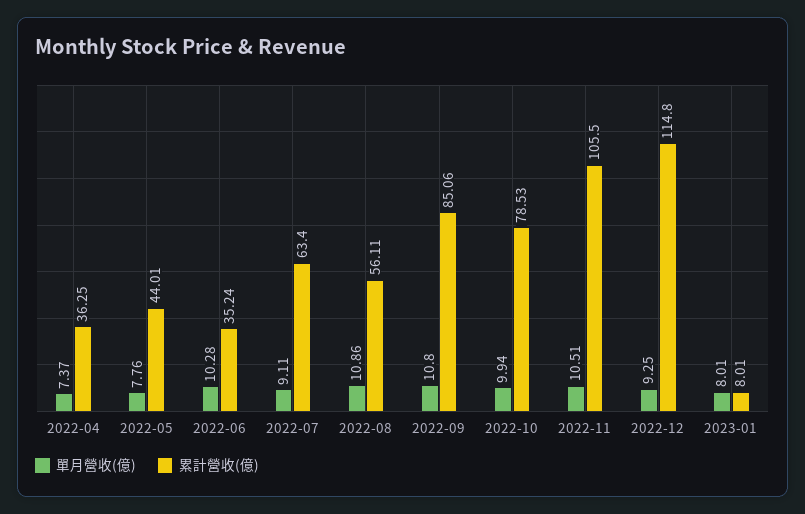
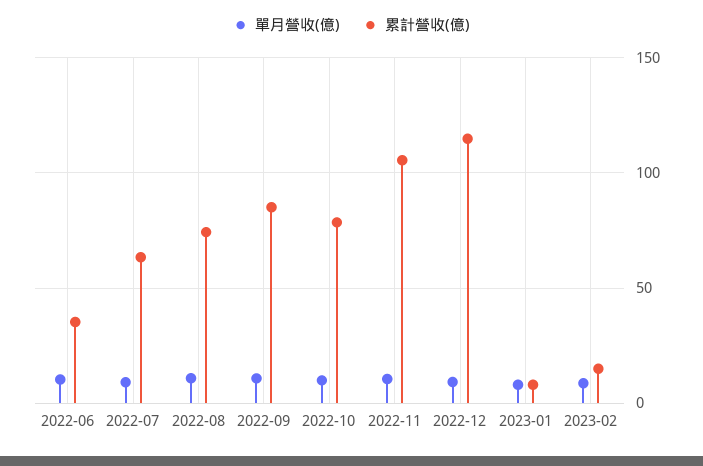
單月營收(億), 2022-04: 7.37 -> none
累計營收(億), 2022-04: 36.25 -> none
單月營收(億), 2022-05: 7.76 -> none
累計營收(億), 2022-05: 44.01 -> none
累計營收(億), 2022-08: 56.11 -> 75
單月營收(億), 2023-02: none -> 10
累計營收(億), 2023-02: none -> 15

